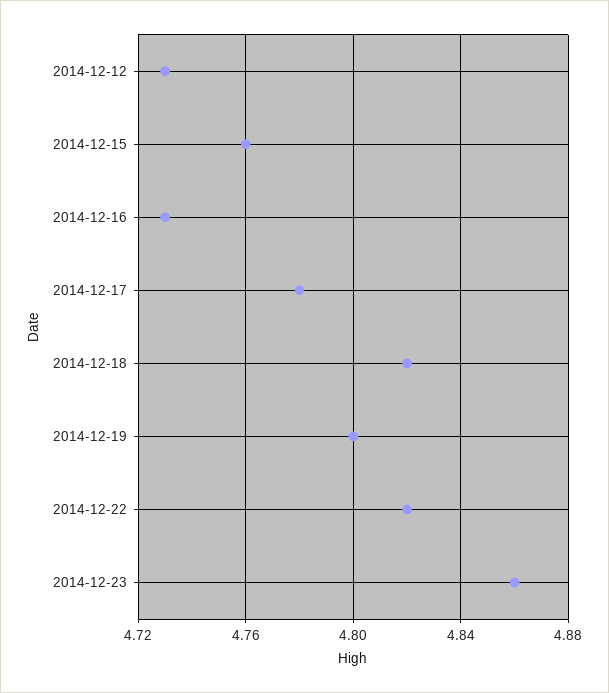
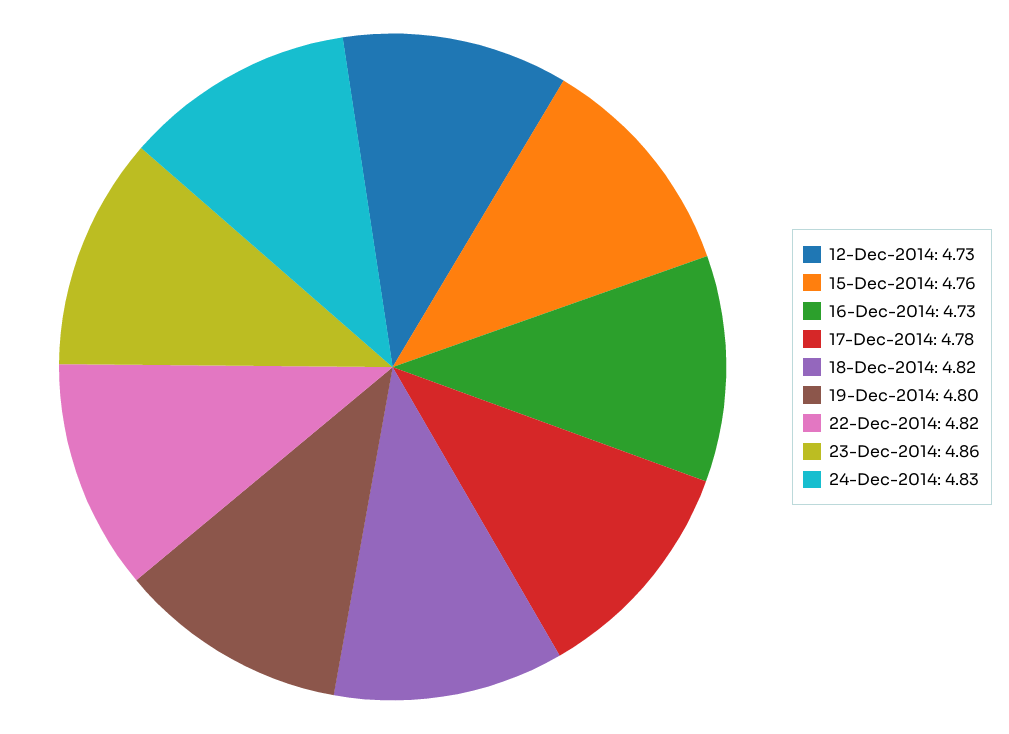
24-Dec-2014: none -> 4.83

